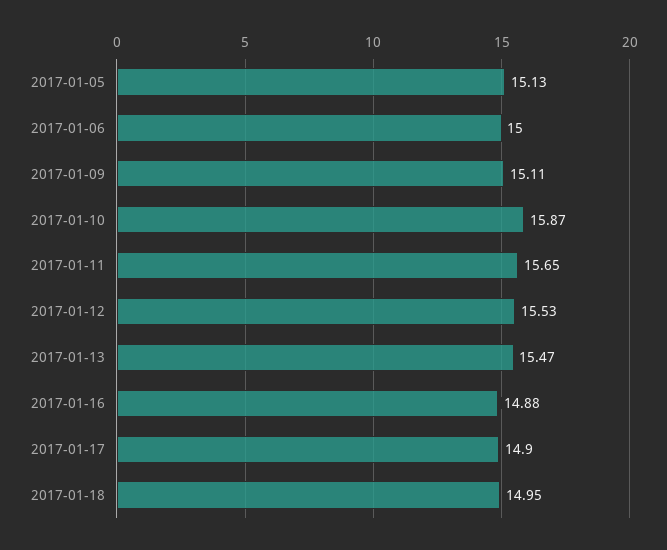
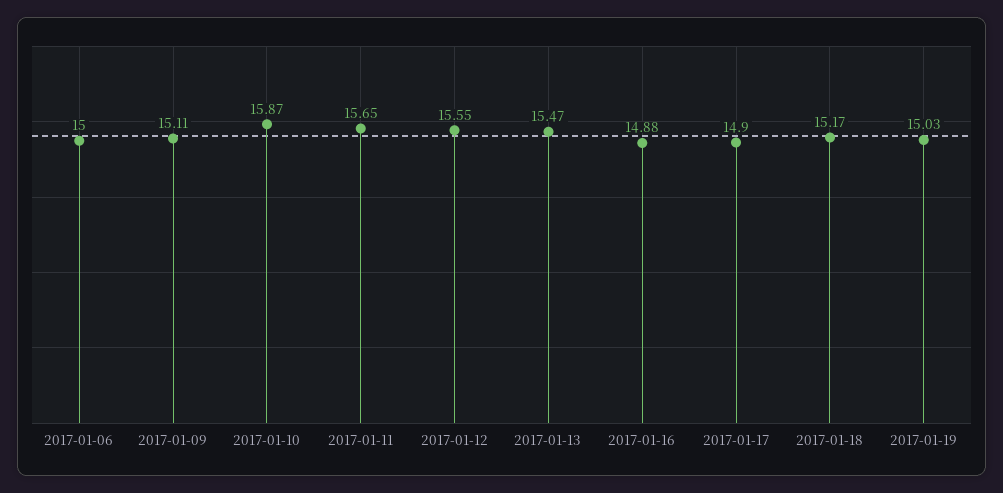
2017-01-05: 15.13 -> none
2017-01-12: 15.53 -> 15.55
2017-01-18: 14.95 -> 15.17
2017-01-19: none -> 15.03

